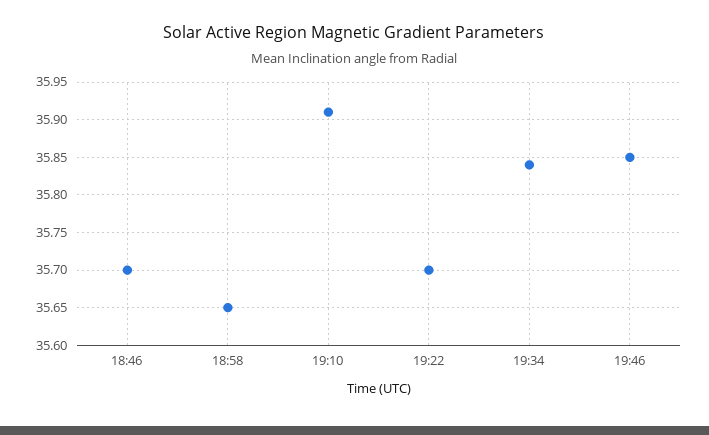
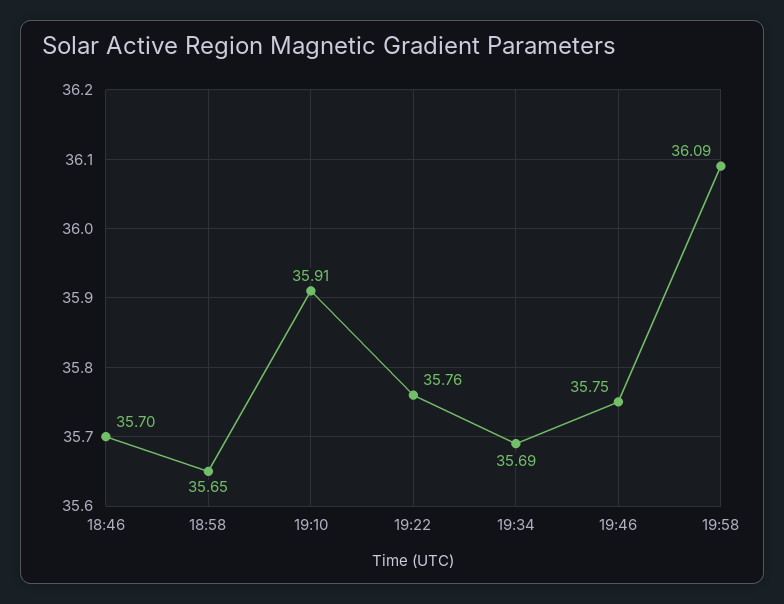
19:22: 35.7 -> 35.76
19:34: 35.84 -> 35.69
19:46: 35.85 -> 35.75
19:58: none -> 36.09

